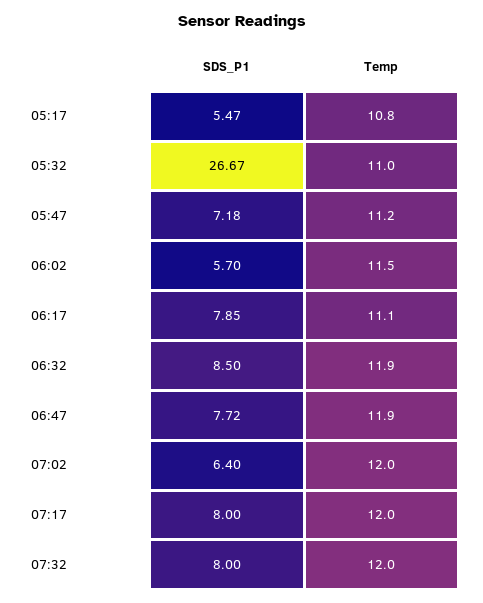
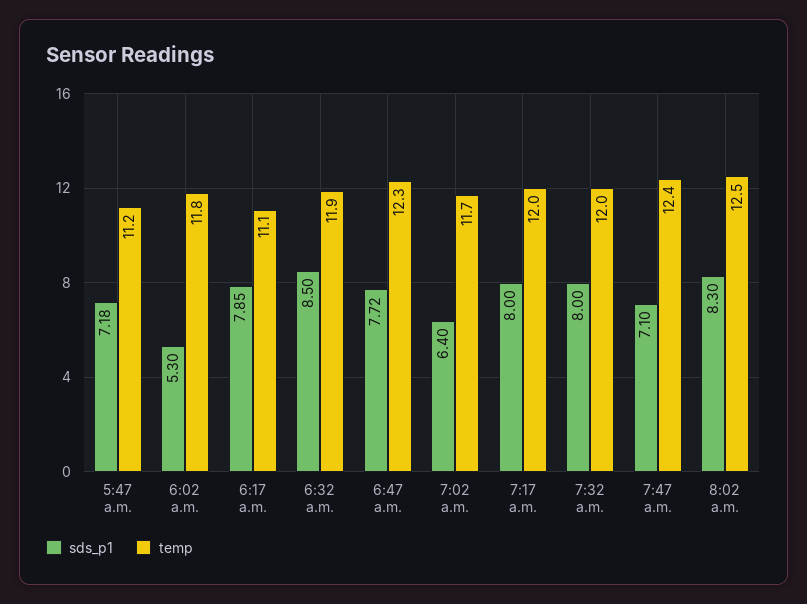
SDS_P1, 05:17: 5.47 -> none
Temp, 05:17: 10.8 -> none
SDS_P1, 05:32: 26.67 -> none
Temp, 05:32: 11 -> none
SDS_P1, 06:02: 5.7 -> 5.3
Temp, 06:02: 11.5 -> 11.8
Temp, 06:47: 11.9 -> 12.3
Temp, 07:02: 12 -> 11.7
SDS_P1, 7:47 a.m.: none -> 7.1
Temp, 7:47 a.m.: none -> 12.4
SDS_P1, 8:02 a.m.: none -> 8.3
Temp, 8:02 a.m.: none -> 12.5

